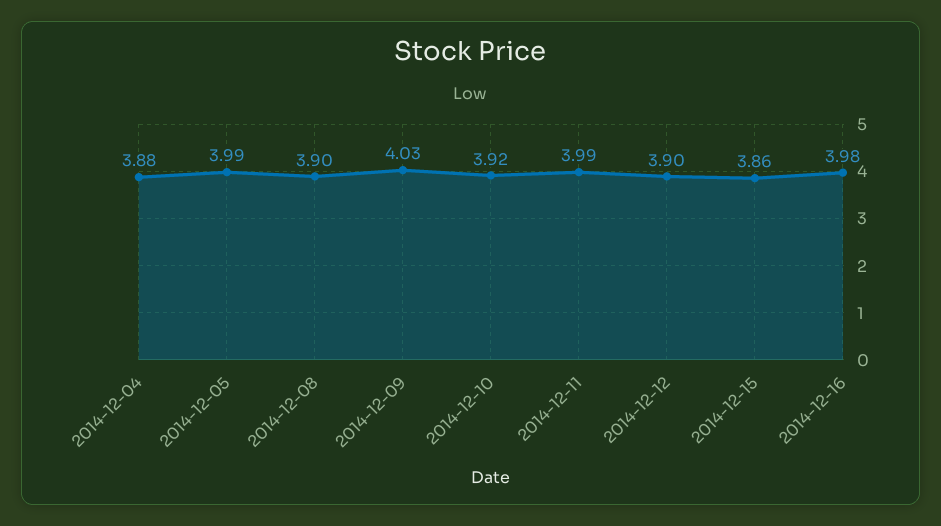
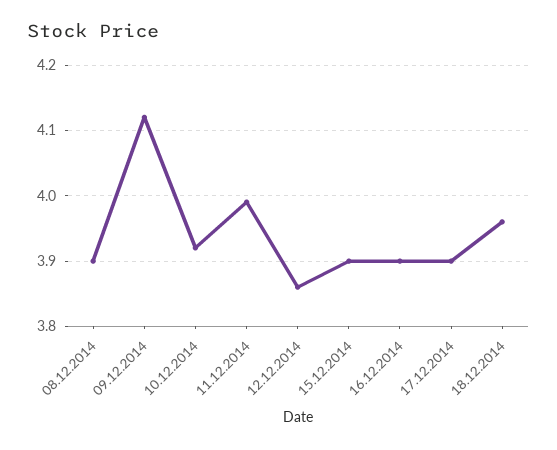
2014-12-04: 3.88 -> none
2014-12-05: 3.99 -> none
2014-12-09: 4.03 -> 4.12
2014-12-12: 3.9 -> 3.86
2014-12-15: 3.86 -> 3.9
2014-12-16: 3.98 -> 3.9
17.12.2014: none -> 3.9
18.12.2014: none -> 3.96

